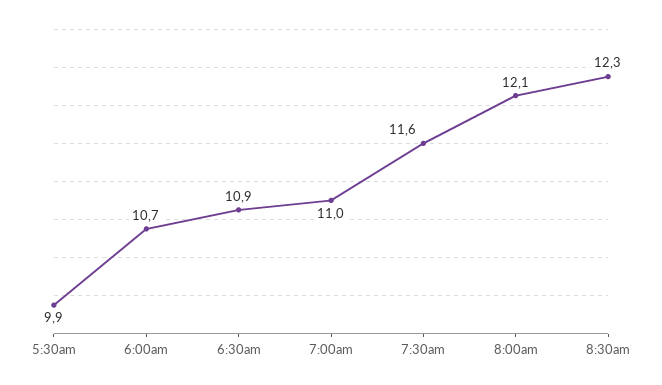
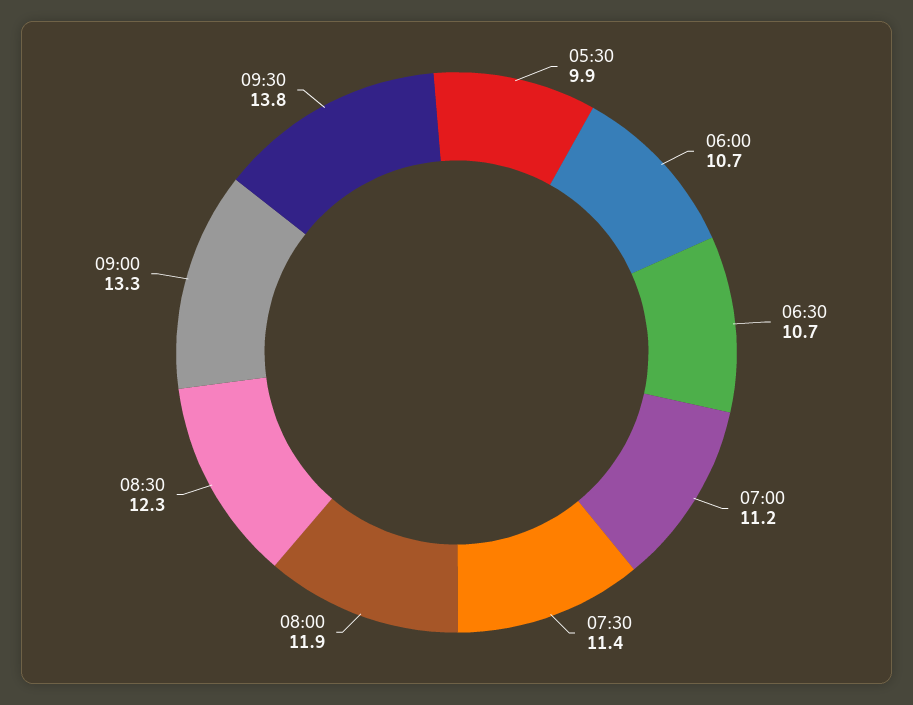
6:30am: 10.9 -> 10.7
7:00am: 11 -> 11.2
7:30am: 11.6 -> 11.4
8:00am: 12.1 -> 11.9
09:00: none -> 13.3
09:30: none -> 13.8

